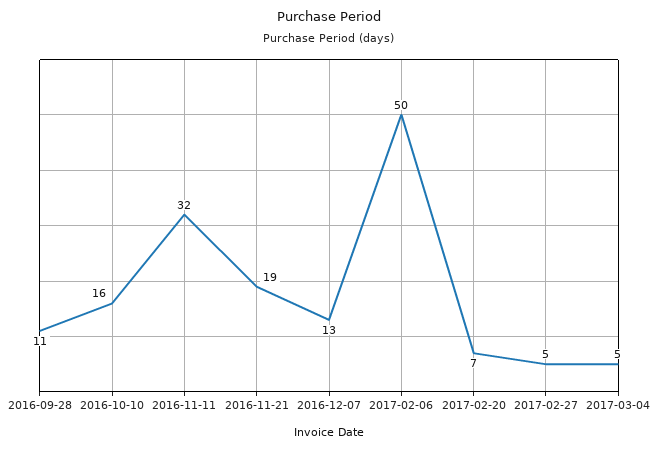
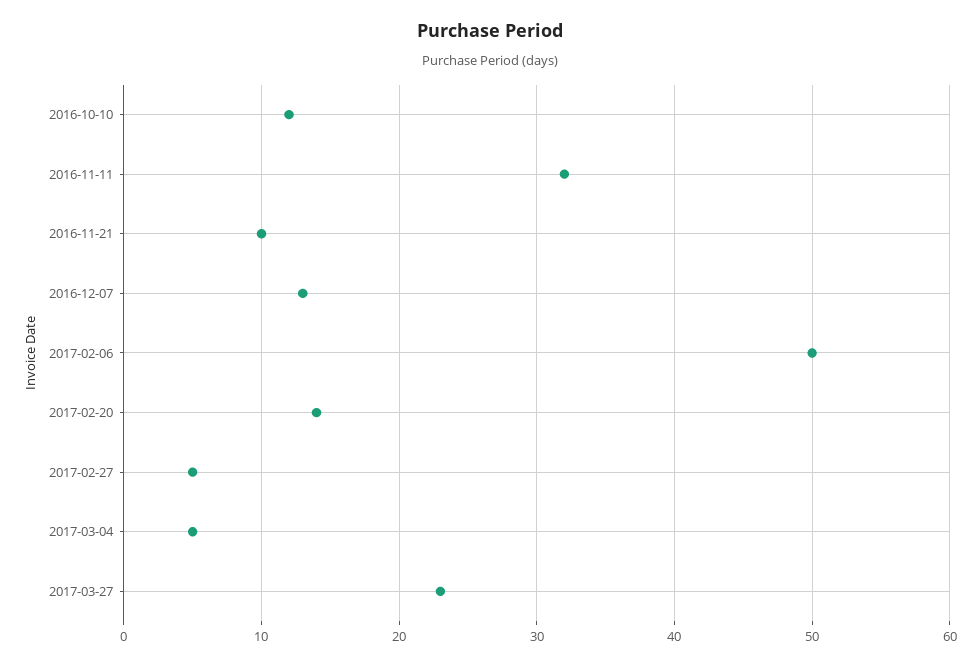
2016-09-28: 11 -> none
2016-10-10: 16 -> 12
2016-11-21: 19 -> 10
2017-02-20: 7 -> 14
2017-03-27: none -> 23

